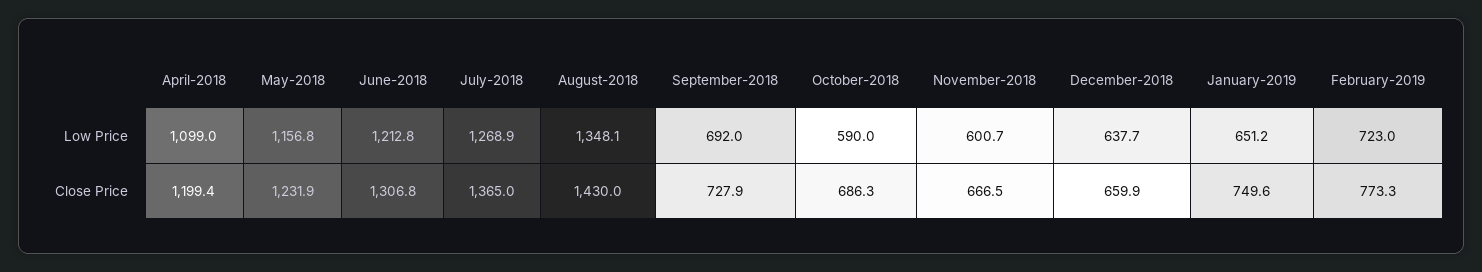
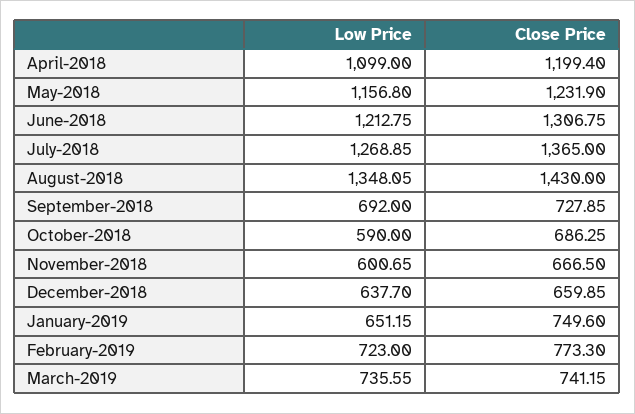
March-2019, Low Price: none -> 735.55
March-2019, Close Price: none -> 741.15

